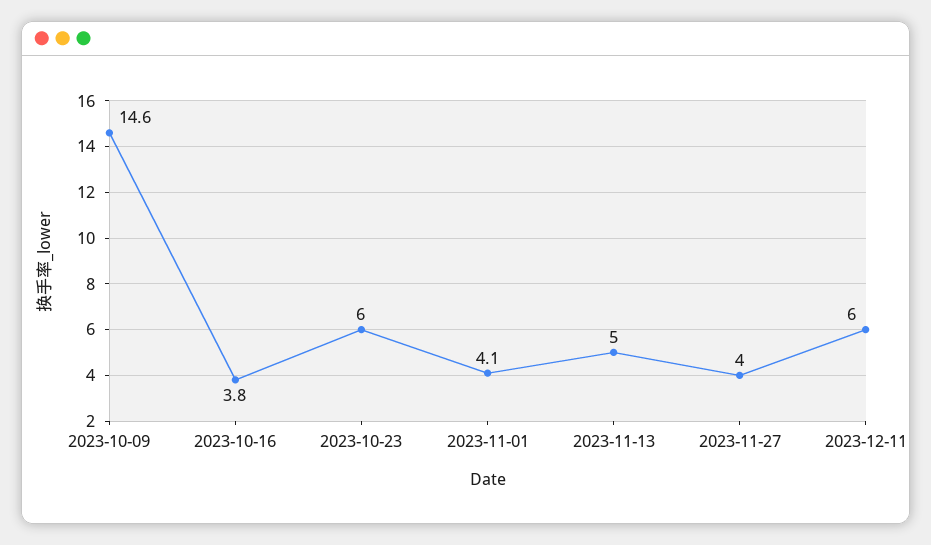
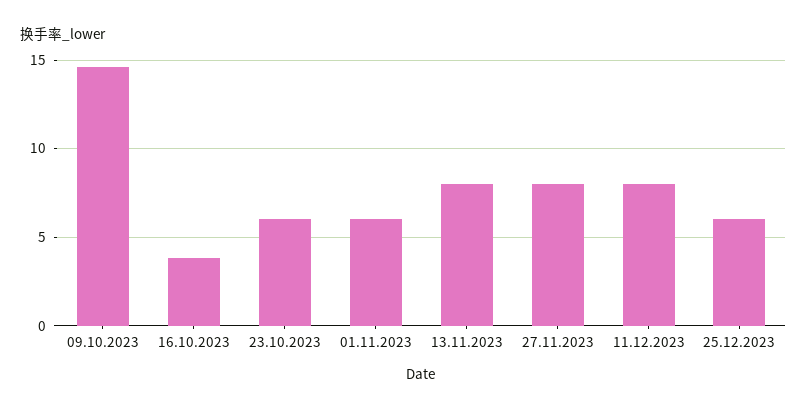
2023-11-01: 4.1 -> 6
2023-11-13: 5 -> 8
2023-11-27: 4 -> 8
2023-12-11: 6 -> 8
25.12.2023: none -> 6

